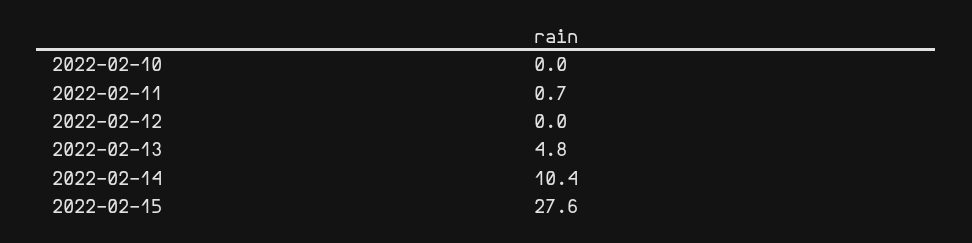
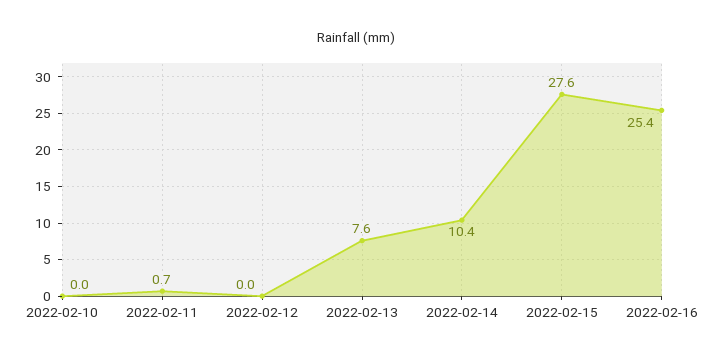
2022-02-13: 4.8 -> 7.6
2022-02-16: none -> 25.4

